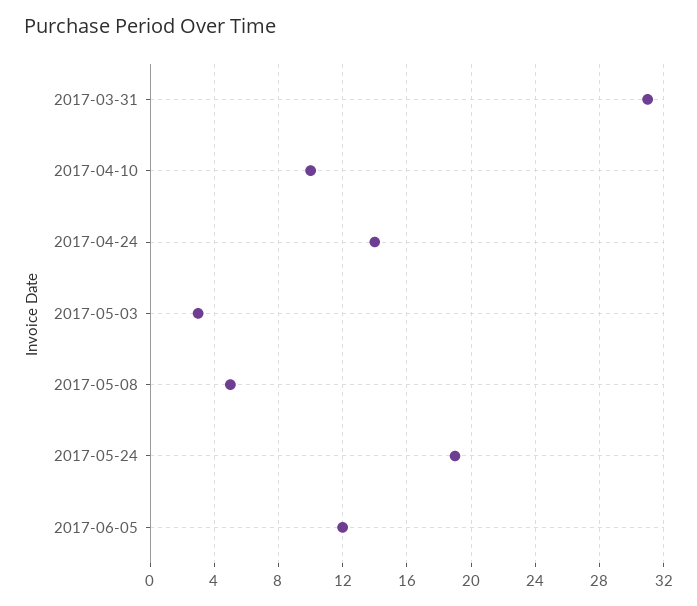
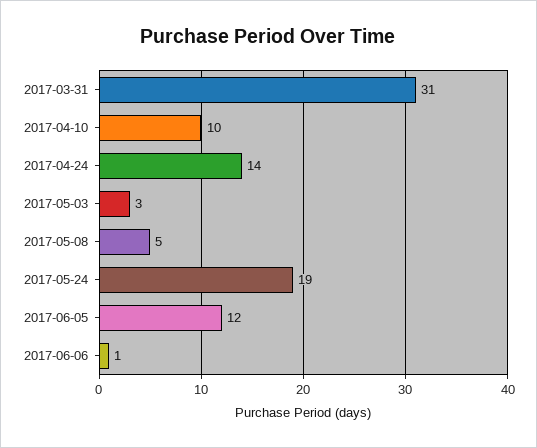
2017-06-06: none -> 1

